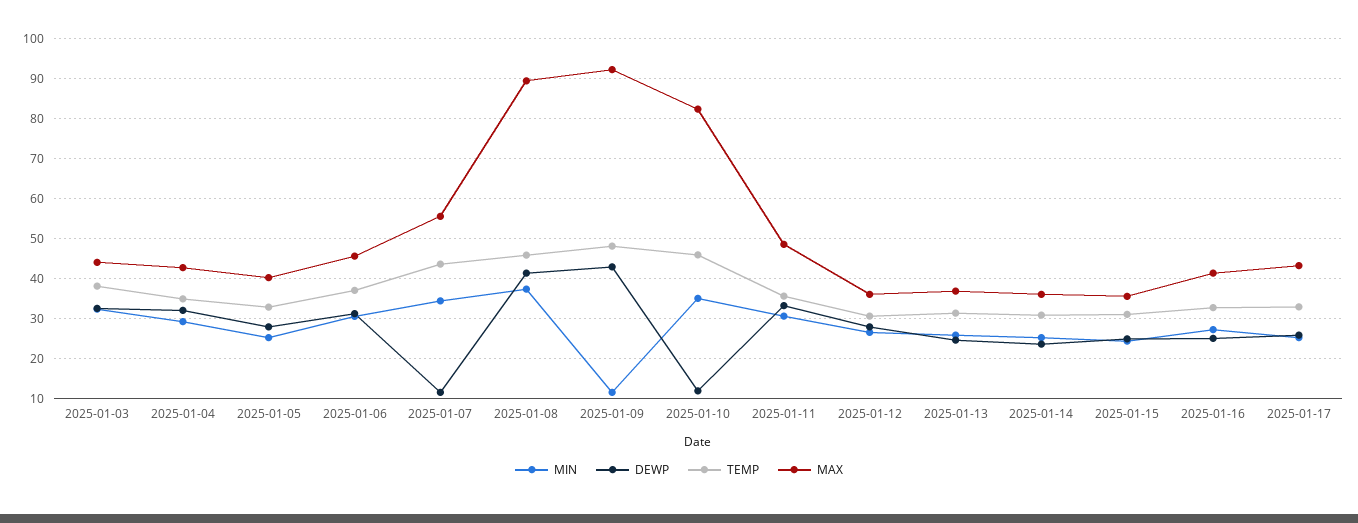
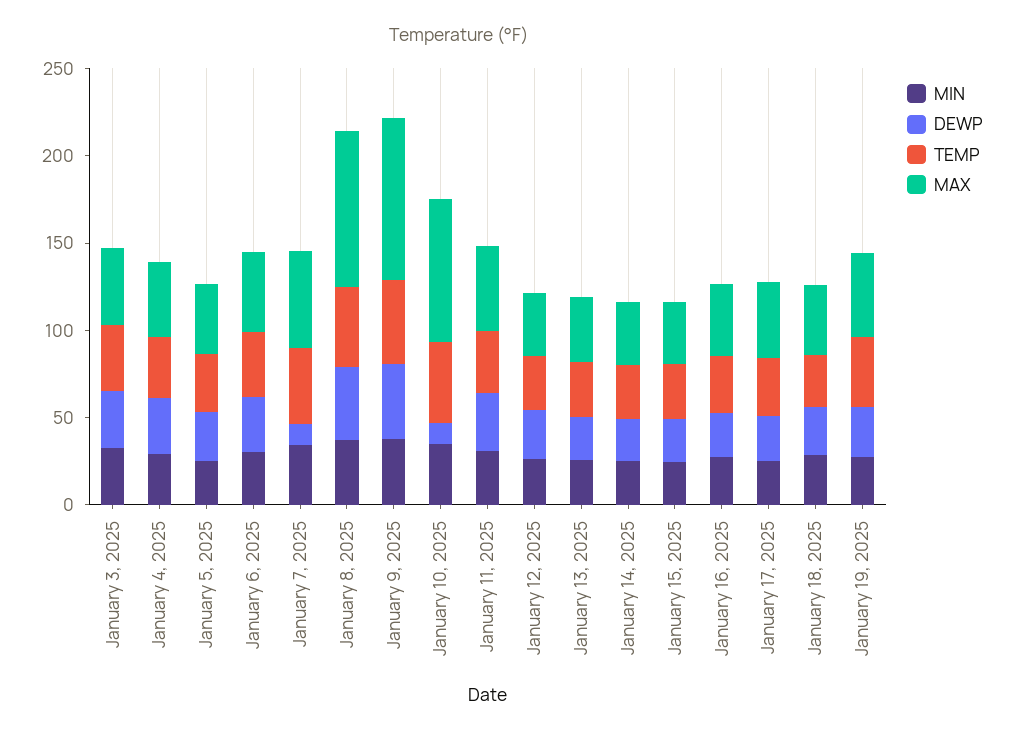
MIN, 2025-01-09: 12 -> 40
MIN, January 18, 2025: none -> 30
DEWP, January 18, 2025: none -> 30
TEMP, January 18, 2025: none -> 30
MAX, January 18, 2025: none -> 40
MIN, January 19, 2025: none -> 30
DEWP, January 19, 2025: none -> 30
TEMP, January 19, 2025: none -> 40
MAX, January 19, 2025: none -> 50

